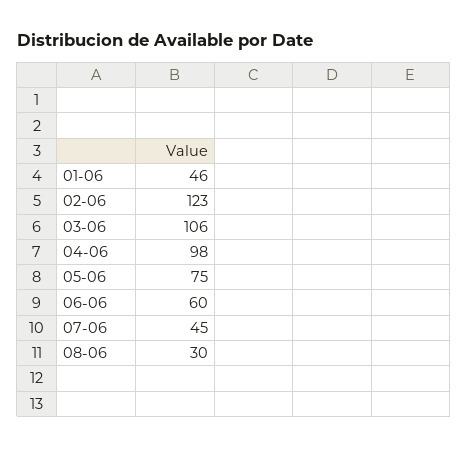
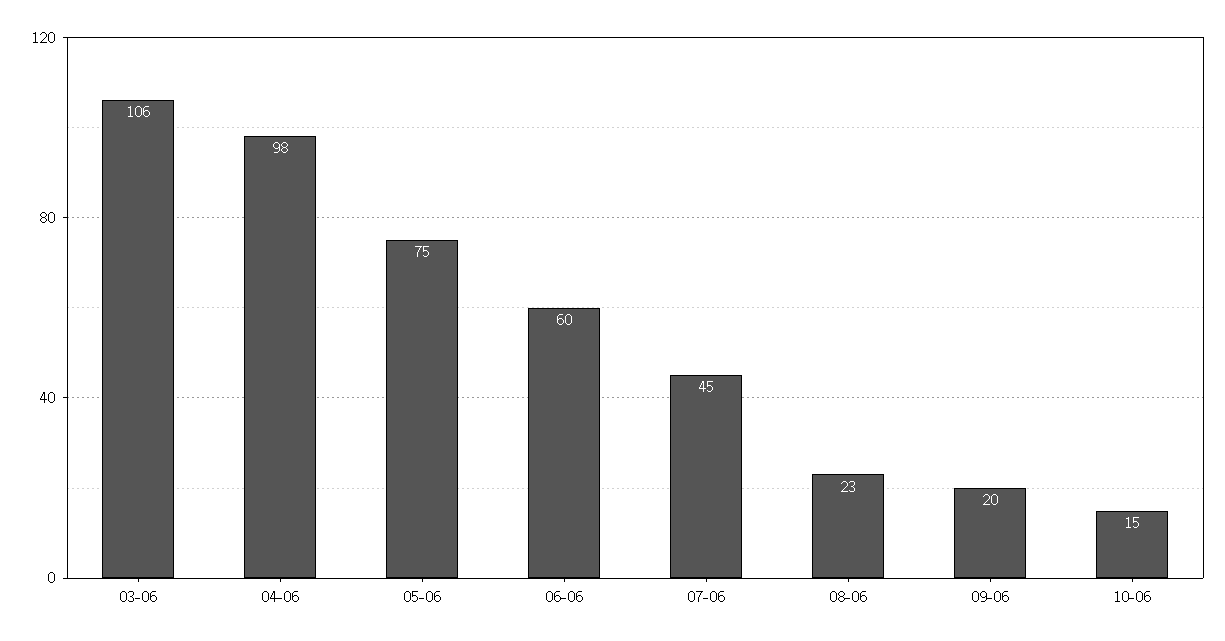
01-06: 46 -> none
02-06: 123 -> none
08-06: 30 -> 23
09-06: none -> 20
10-06: none -> 15

